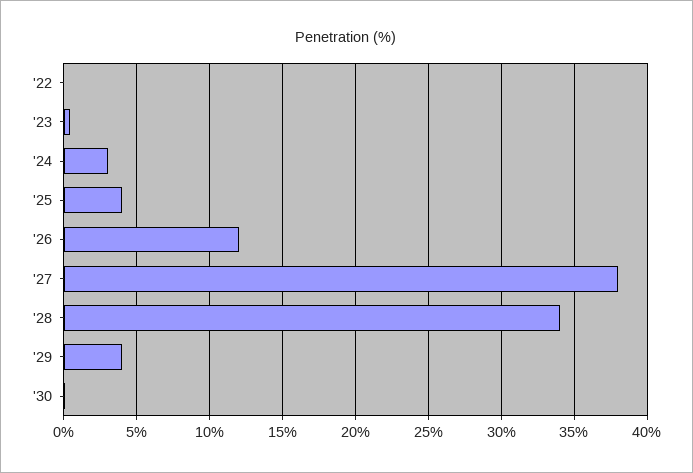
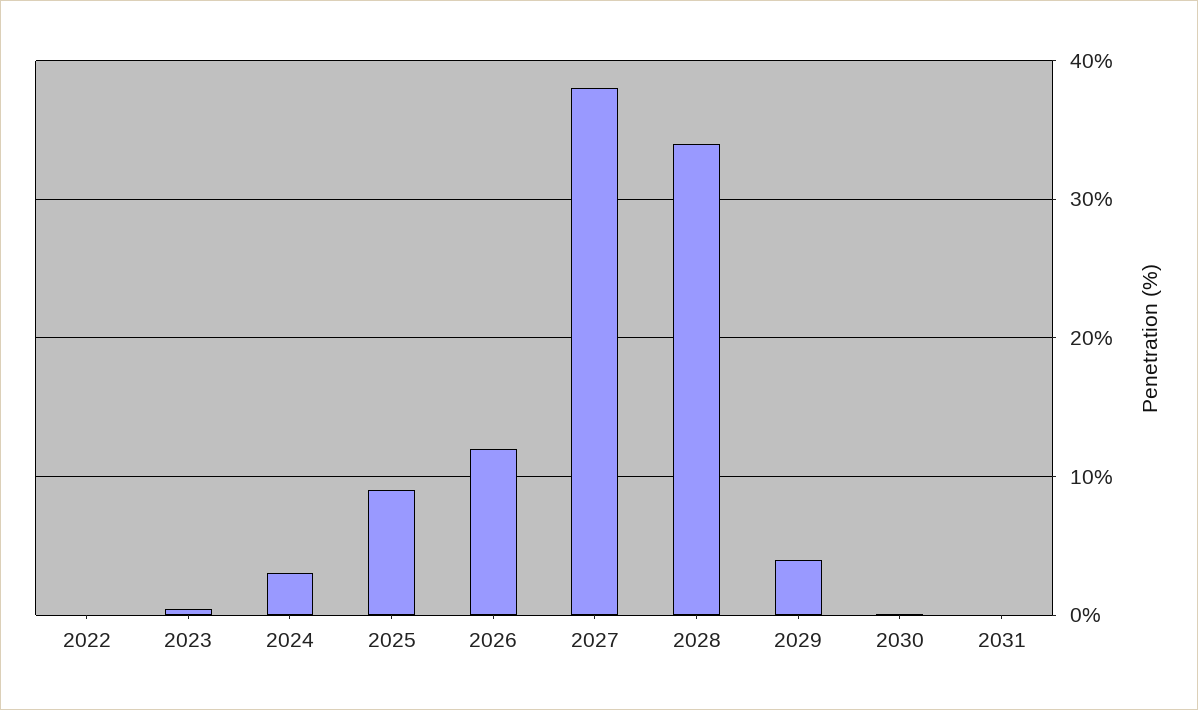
'25: 4 -> 9
2031: none -> 0

